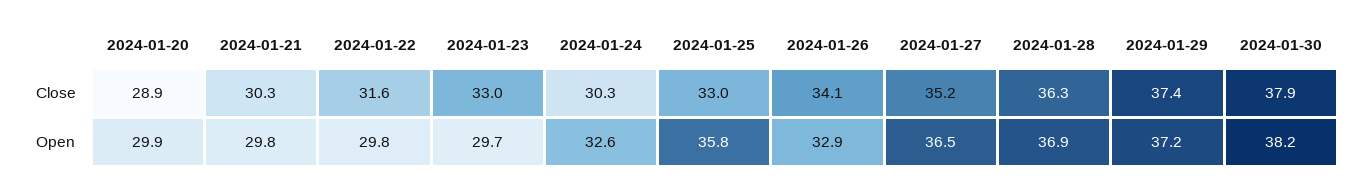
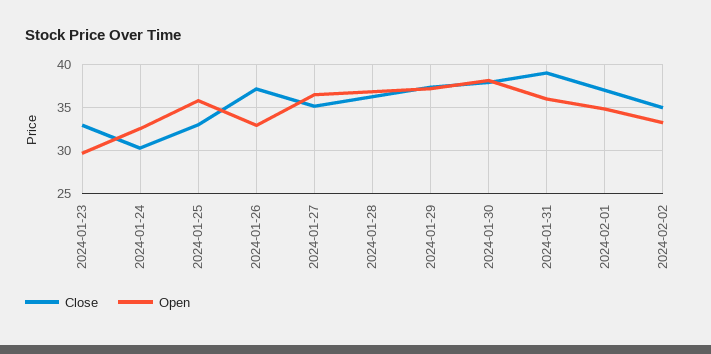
Close, 2024-01-20: 28.9 -> none
Close, 2024-01-21: 30.3 -> none
Close, 2024-01-22: 31.6 -> none
Close, 2024-01-26: 34.1 -> 37
Open, 2024-01-20: 29.9 -> none
Open, 2024-01-21: 29.8 -> none
Open, 2024-01-22: 29.8 -> none
Close, 2024-01-31: none -> 39
Open, 2024-01-31: none -> 36
Close, 2024-02-01: none -> 37
Open, 2024-02-01: none -> 35
Close, 2024-02-02: none -> 35
Open, 2024-02-02: none -> 33

